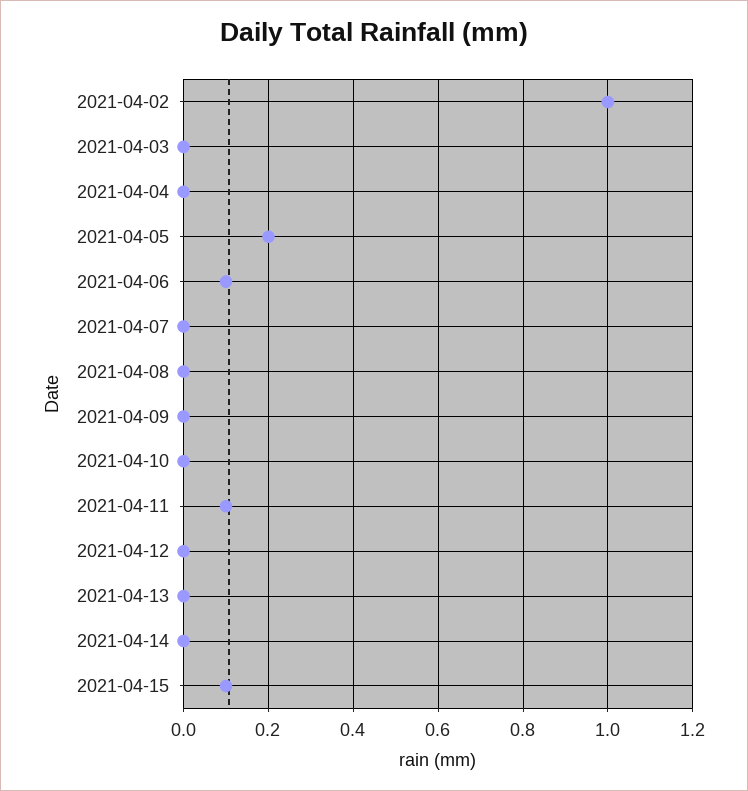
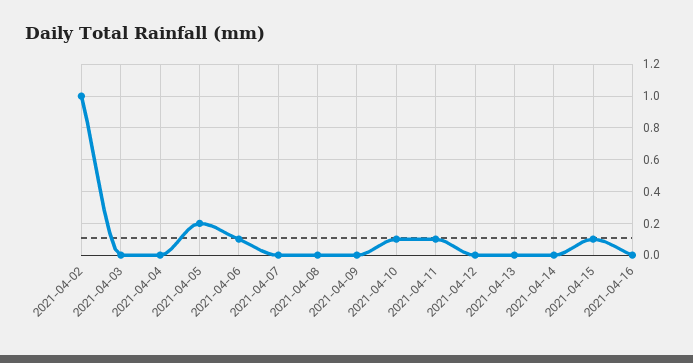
2021-04-10: 0 -> 0.1
2021-04-16: none -> 0

